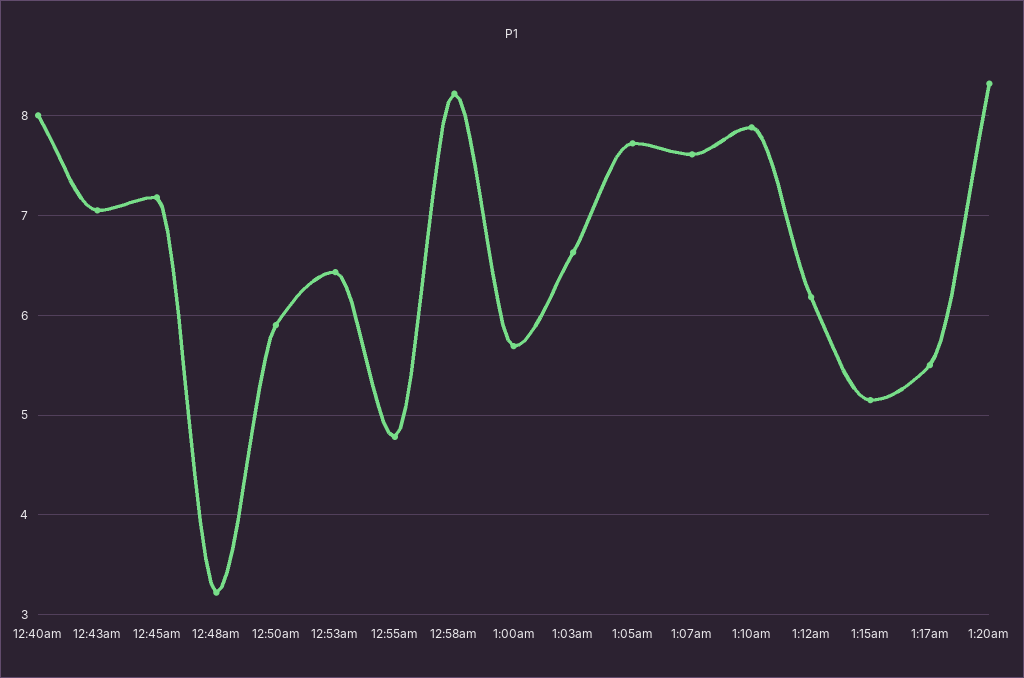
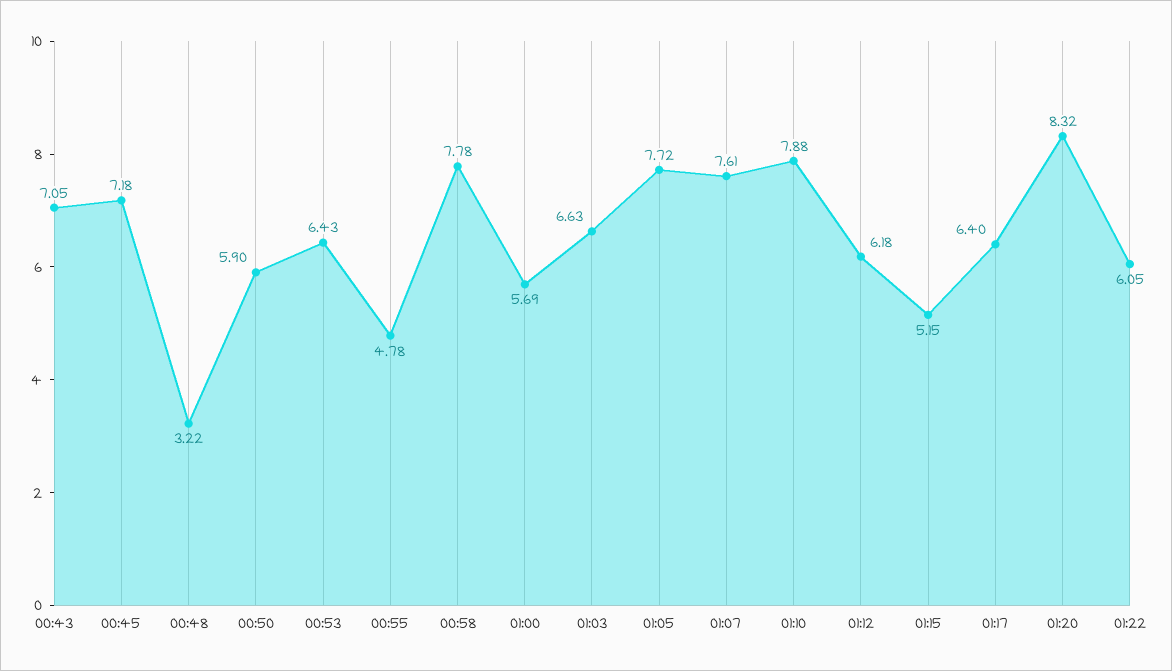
12:40am: 8 -> none
12:58am: 8.2 -> 7.78
1:17am: 5.5 -> 6.4
01:22: none -> 6.05

